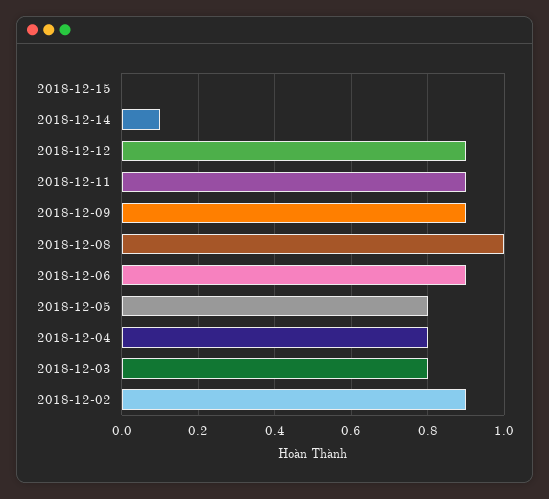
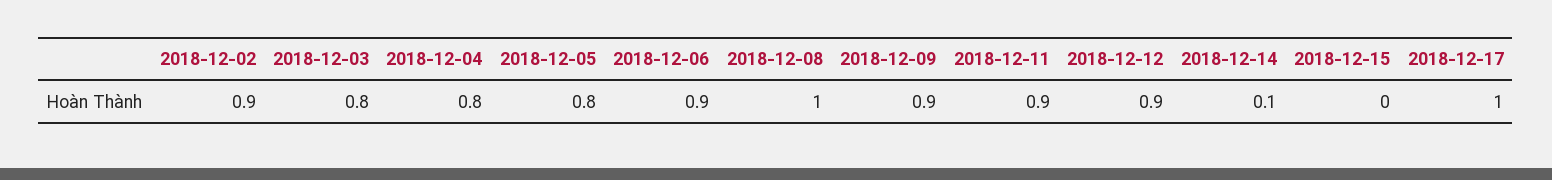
2018-12-17: none -> 1

